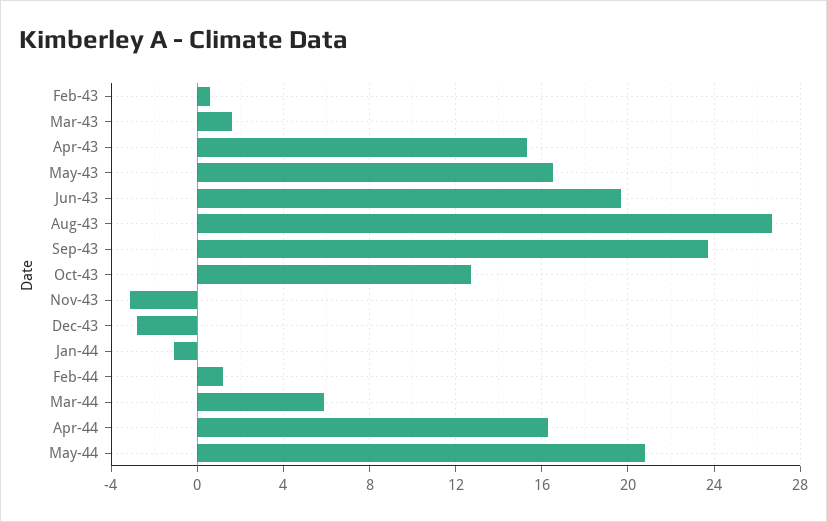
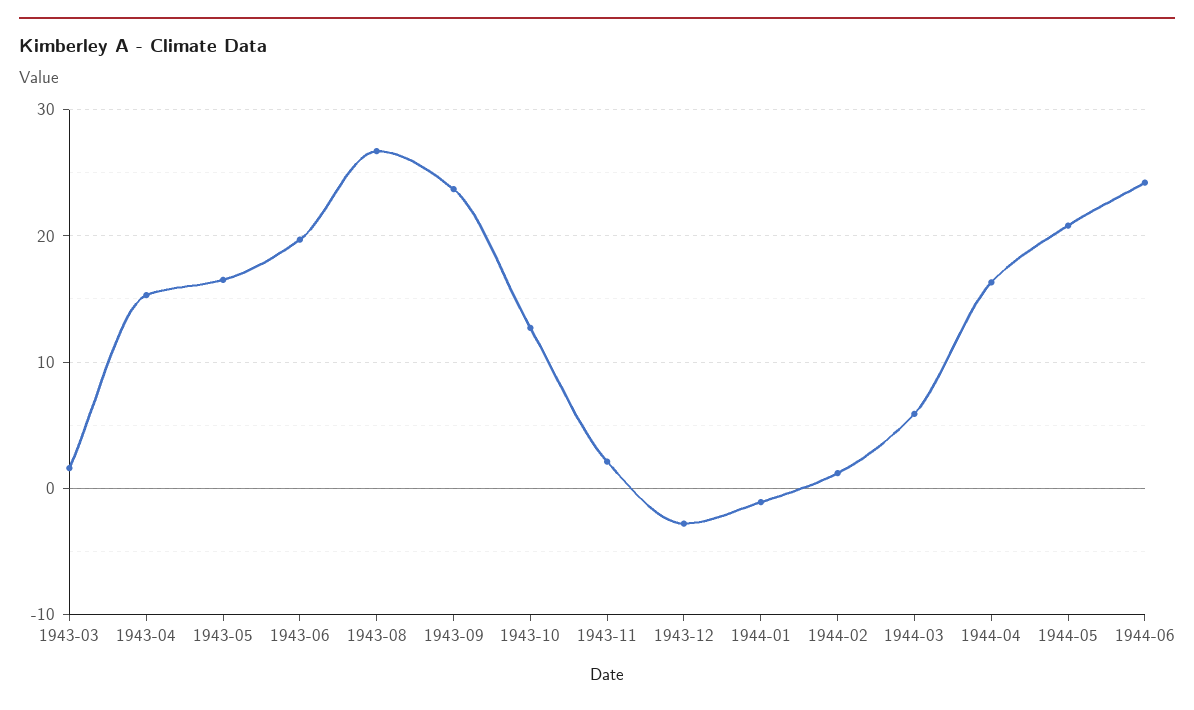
Feb-43: 0.5 -> none
Nov-43: -3 -> 2
1944-06: none -> 24

